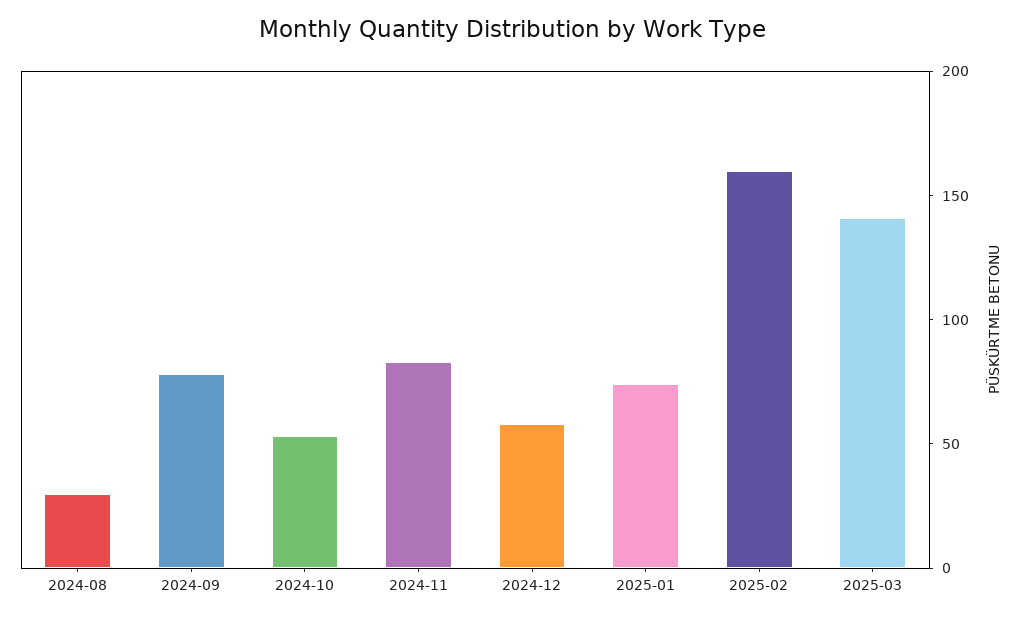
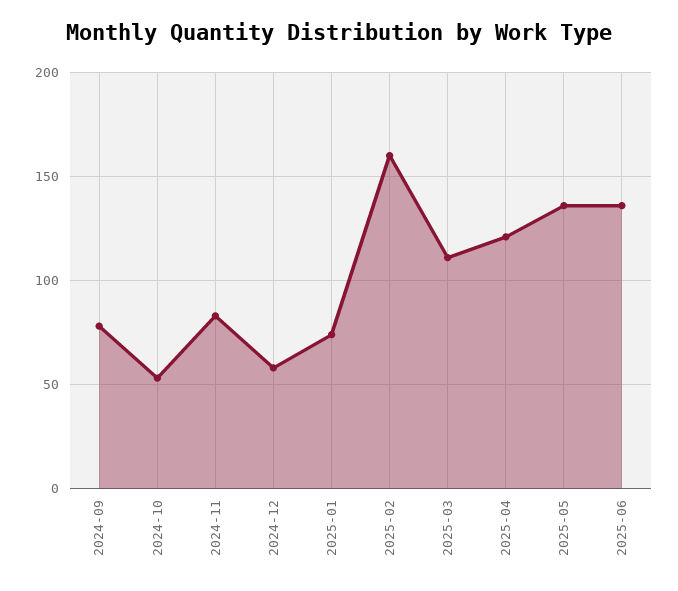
2024-08: 30 -> none
2025-03: 140 -> 110
2025-04: none -> 120
2025-05: none -> 135
2025-06: none -> 135

